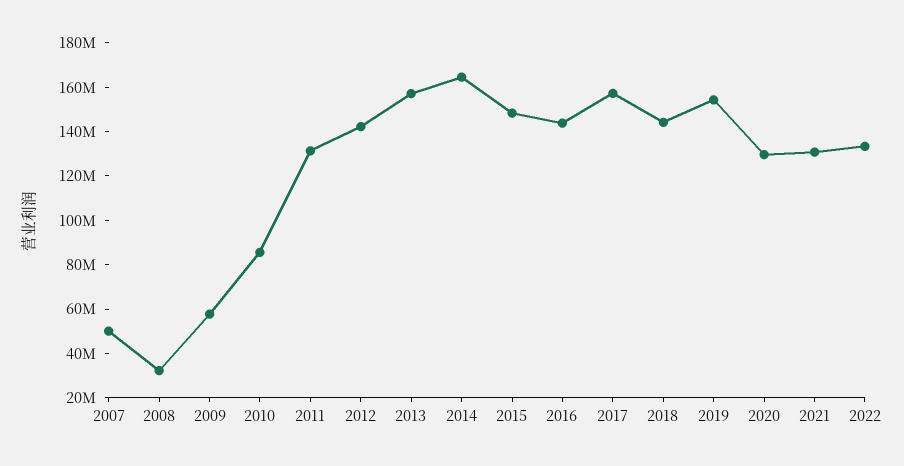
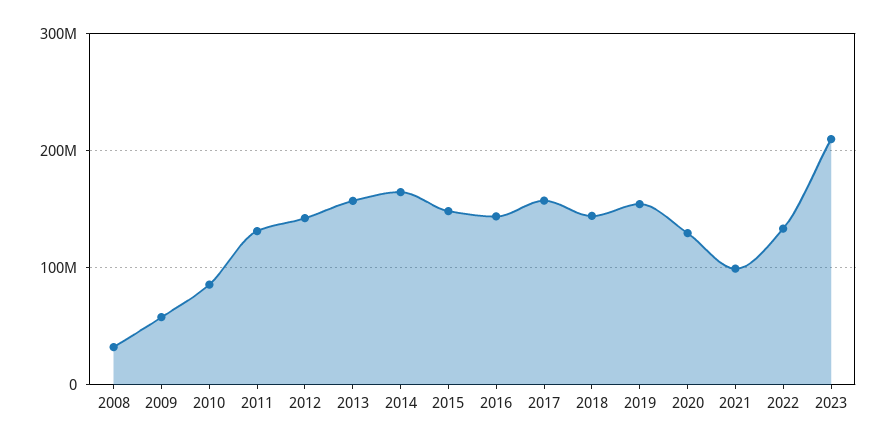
2007: 50000000 -> none
2021: 130000000 -> 100000000
2023: none -> 210000000

